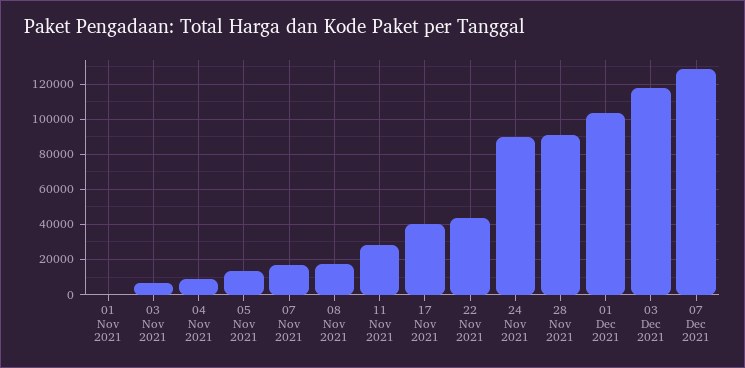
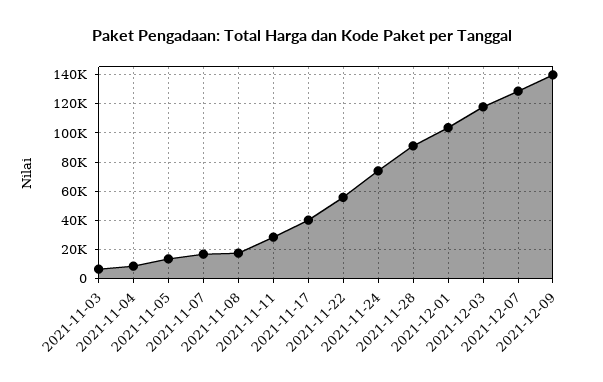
01 Nov 2021: 0 -> none
22 Nov 2021: 45000 -> 55000
24 Nov 2021: 90000 -> 75000
2021-12-09: none -> 140000

